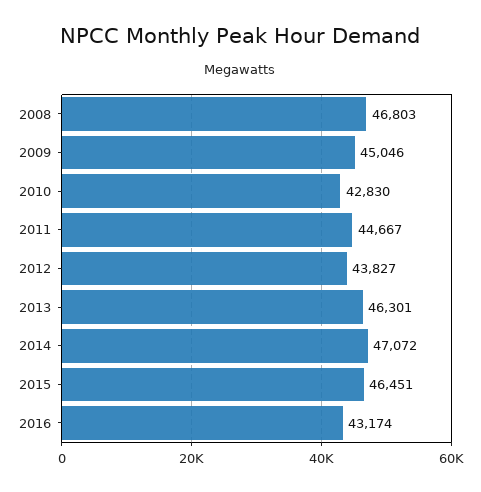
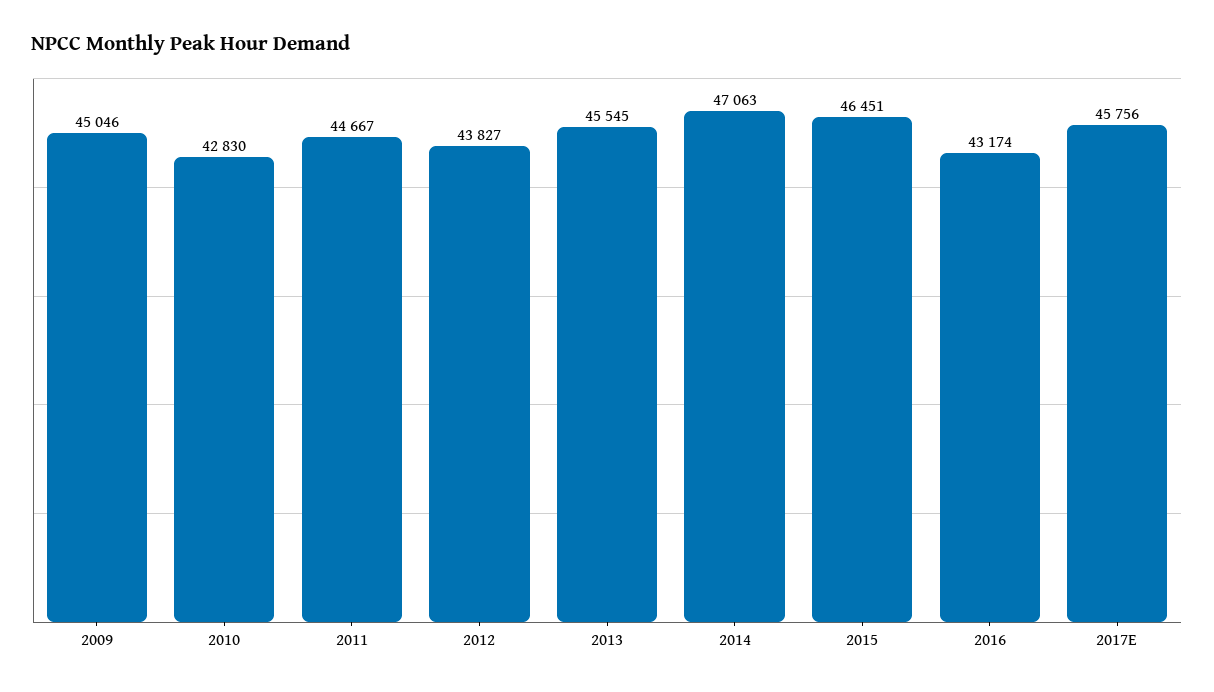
2008: 46803 -> none
2013: 46301 -> 45545
2014: 47072 -> 47063
2017E: none -> 45756

